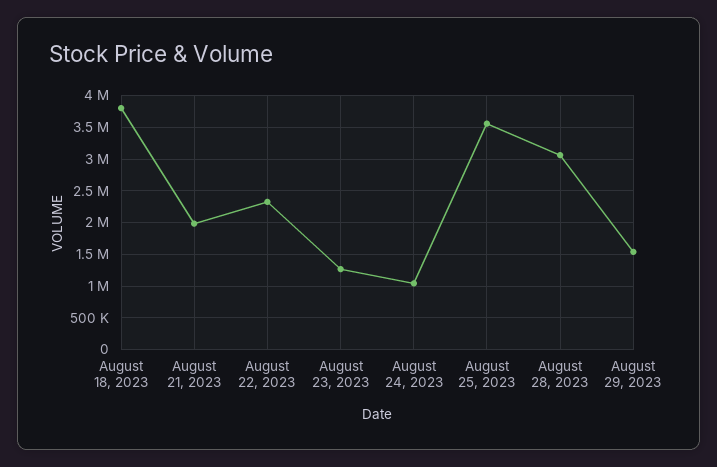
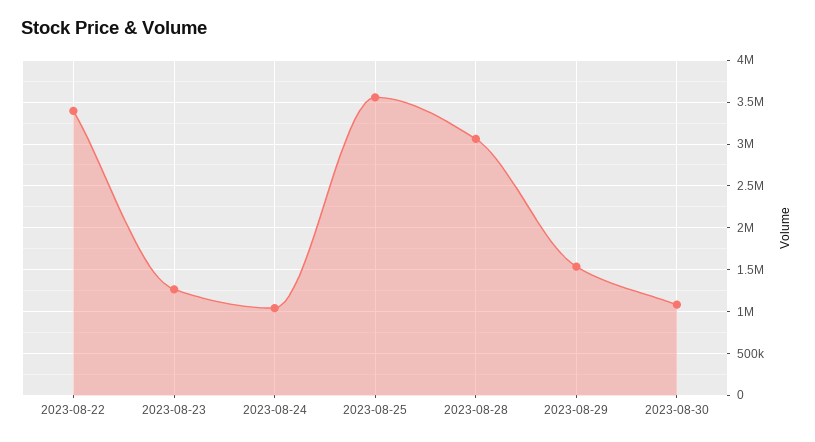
August 18, 2023: 3800000 -> none
August 21, 2023: 2000000 -> none
August 22, 2023: 2300000 -> 3400000
2023-08-30: none -> 1100000

